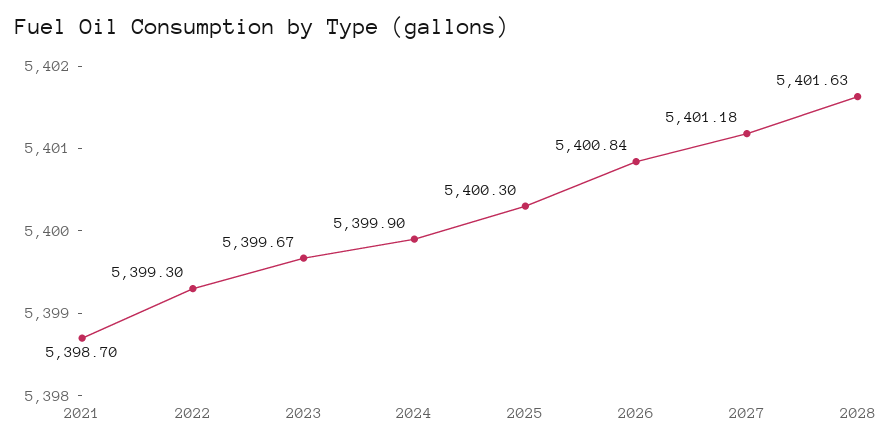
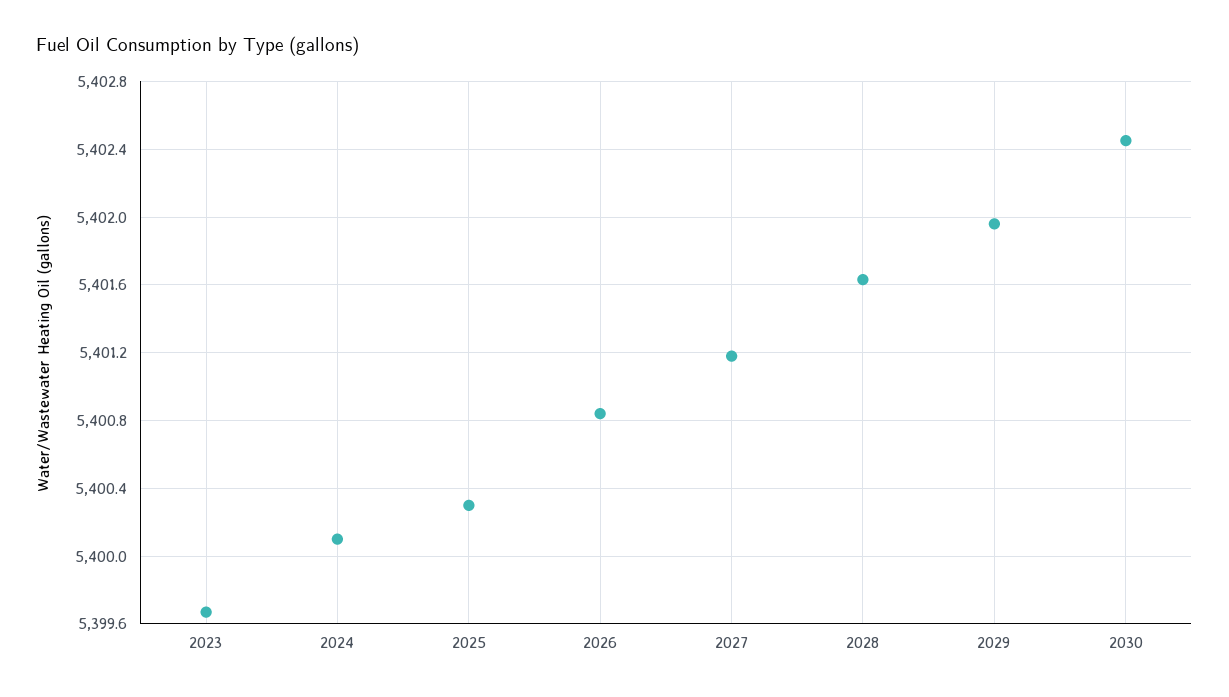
2021: 5398.7 -> none
2022: 5399.3 -> none
2024: 5399.9 -> 5400.1
2029: none -> 5401.95
2030: none -> 5402.45

